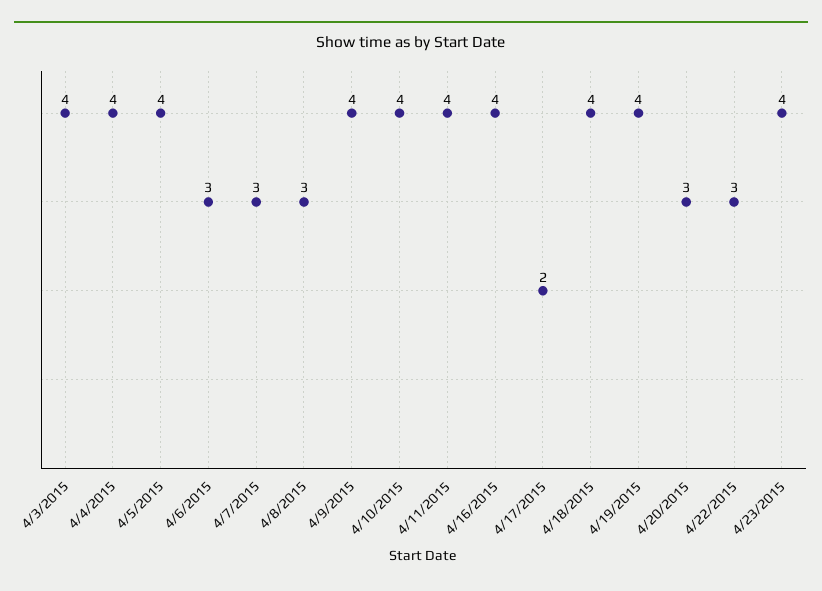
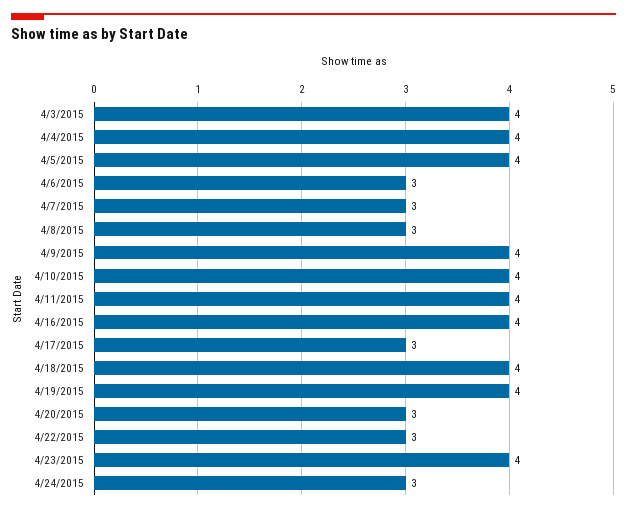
4/17/2015: 2 -> 3
4/24/2015: none -> 3

